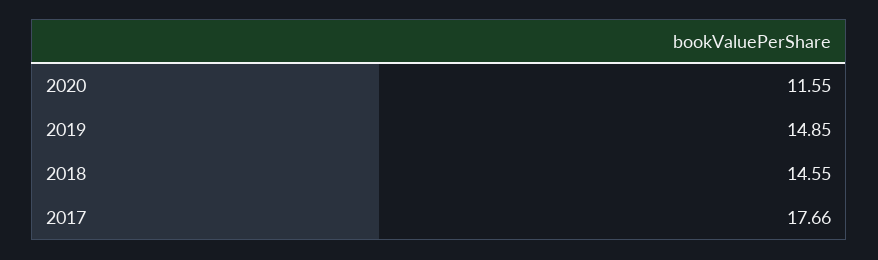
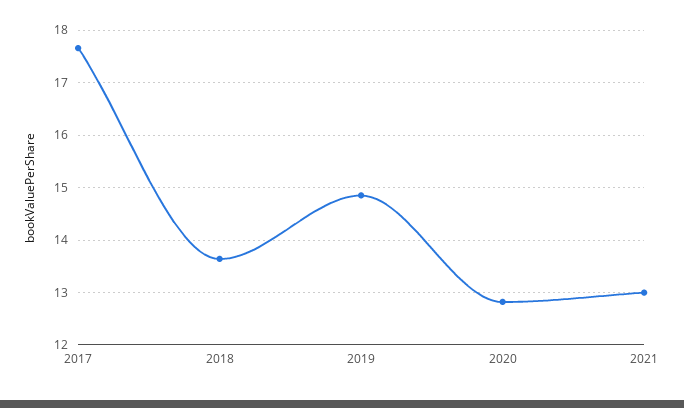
2020: 11.55 -> 12.8
2018: 14.55 -> 13.6
2021: none -> 13

